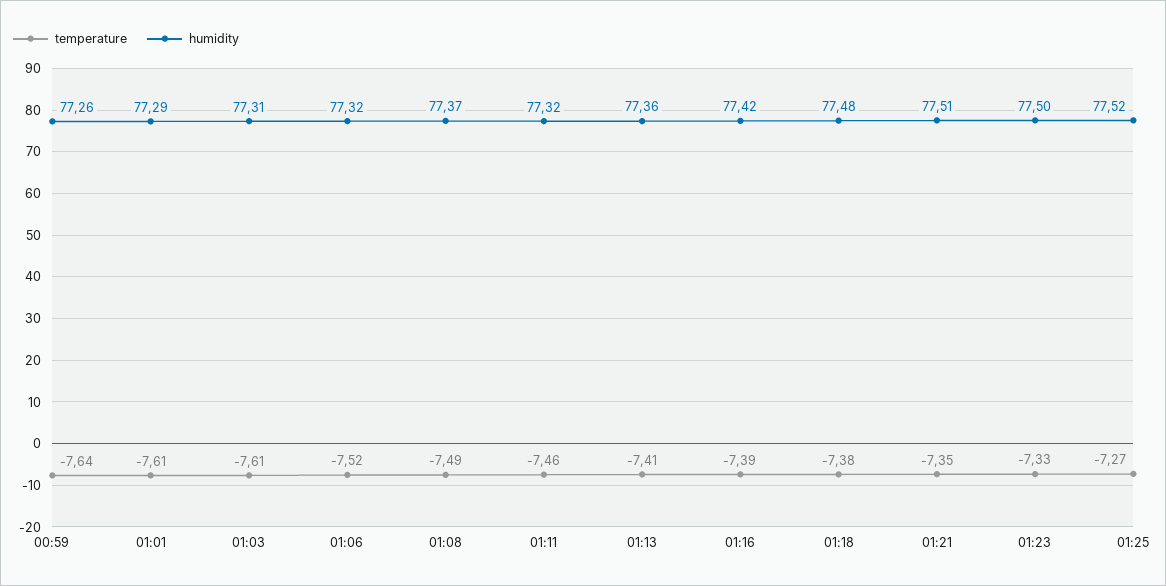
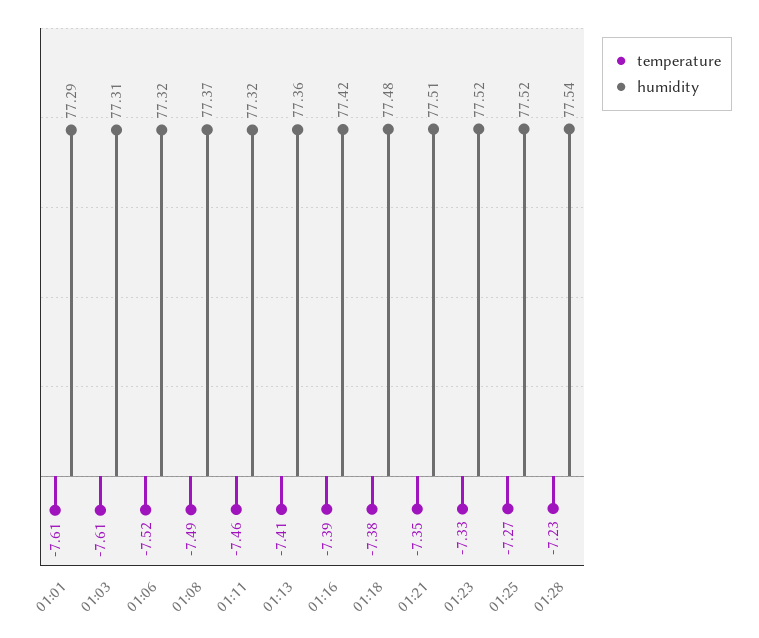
temperature, 00:59: -7.64 -> none
humidity, 00:59: 77.26 -> none
humidity, 01:23: 77.5 -> 77.52
temperature, 01:28: none -> -7.23
humidity, 01:28: none -> 77.54

